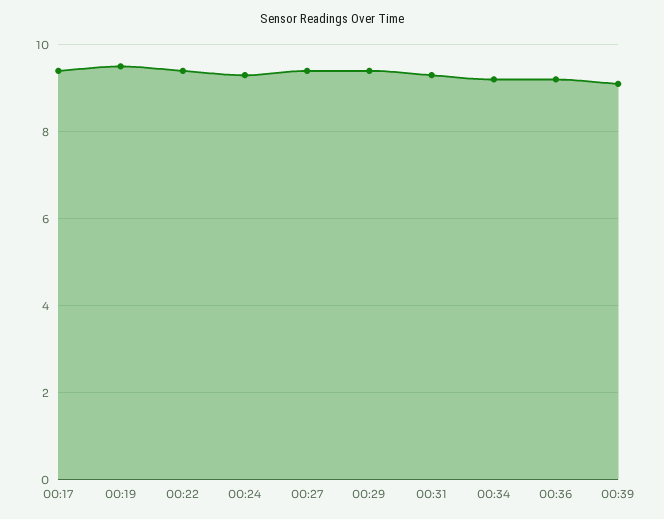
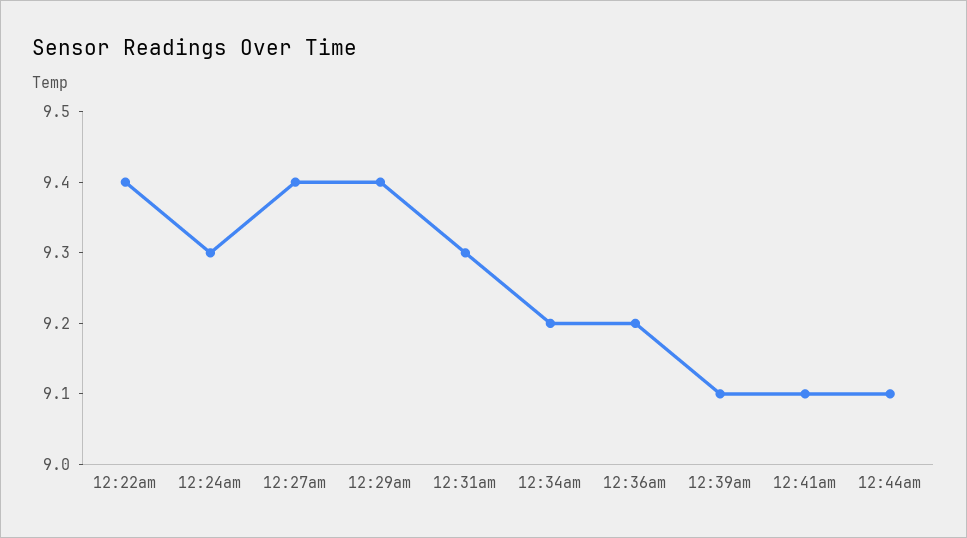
00:17: 9.5 -> none
00:19: 9.5 -> none
12:41am: none -> 9.1
12:44am: none -> 9.1

